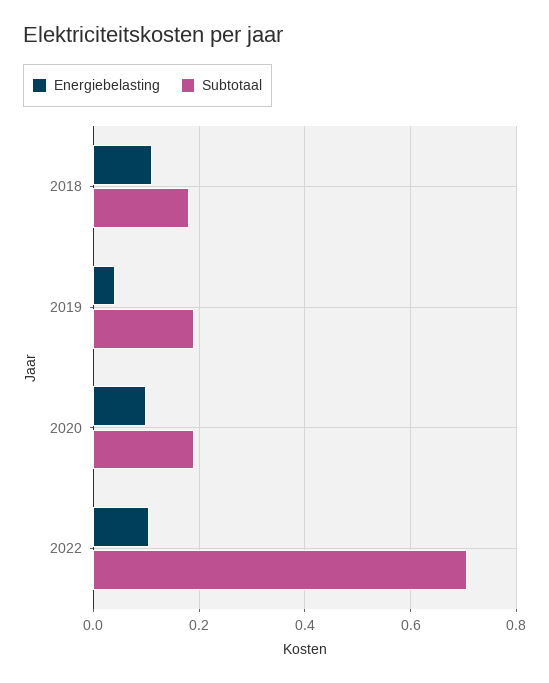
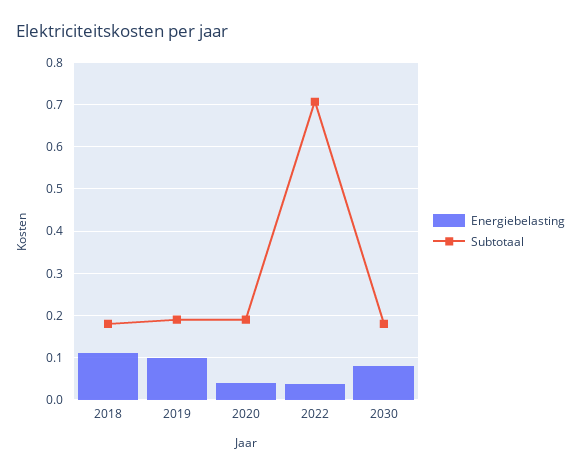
Energiebelasting, 2019: 0.04 -> 0.1
Energiebelasting, 2020: 0.1 -> 0.04
Energiebelasting, 2022: 0.1 -> 0.04
Energiebelasting, 2030: none -> 0.08
Subtotaal, 2030: none -> 0.18

